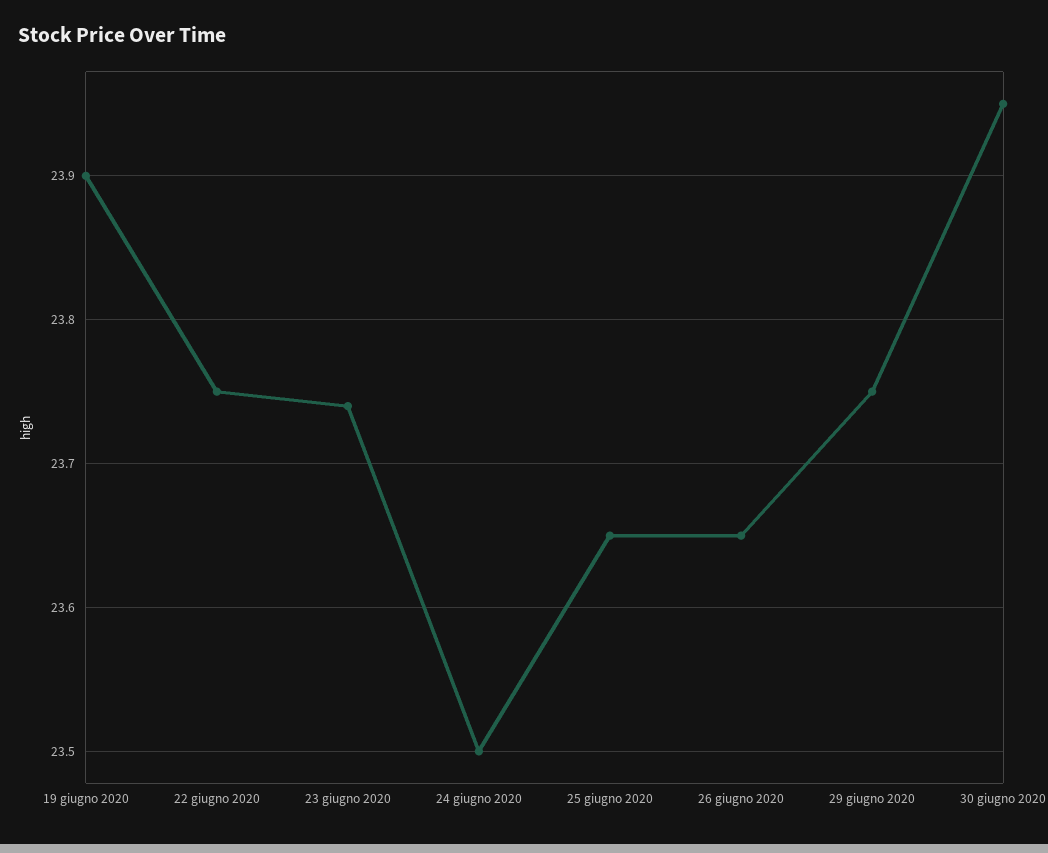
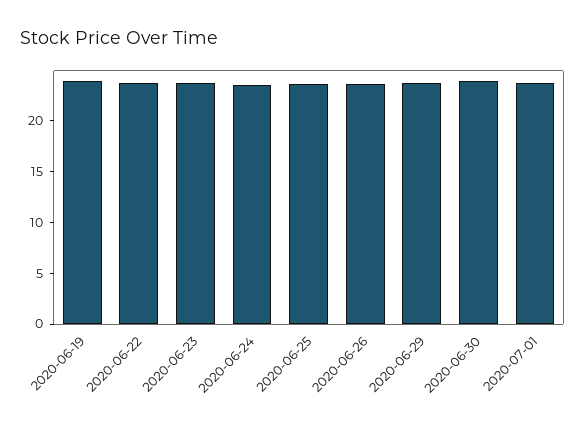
2020-07-01: none -> 24

